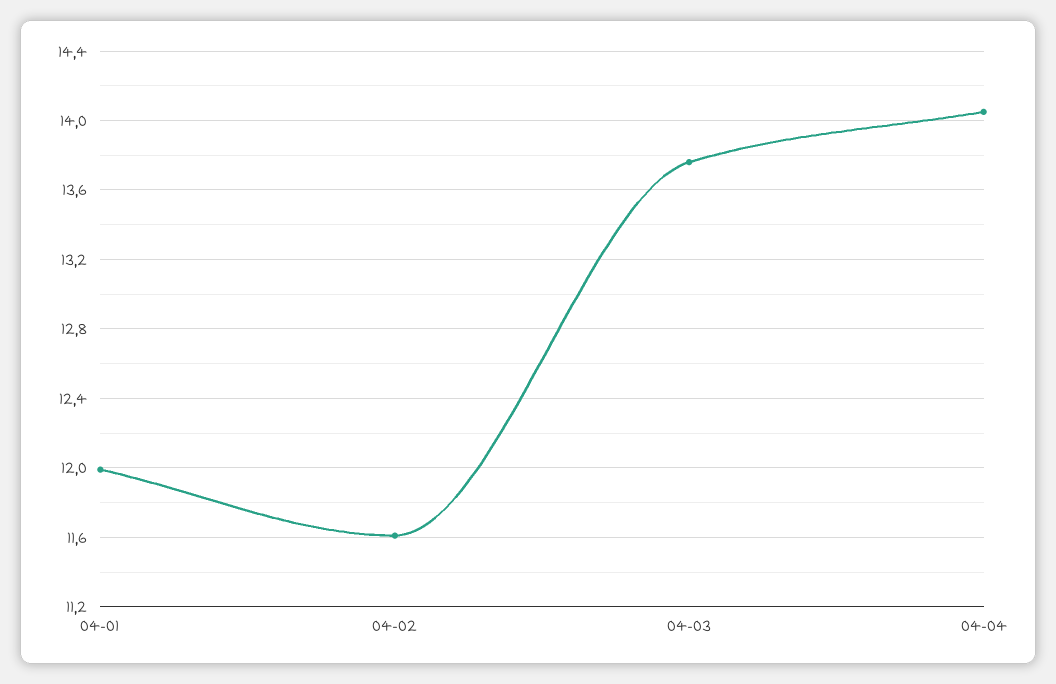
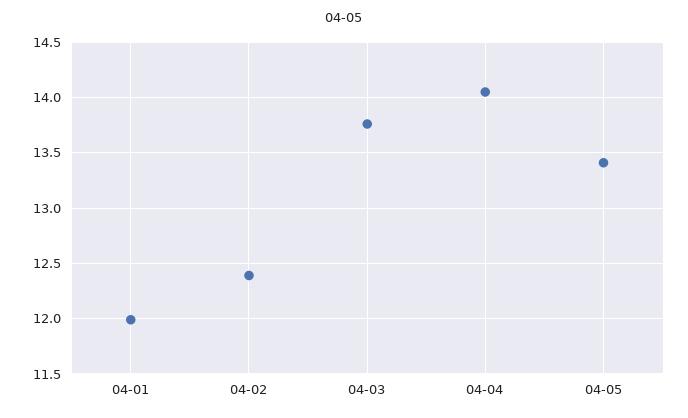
04-02: 11.6 -> 12.4
04-05: none -> 13.4

